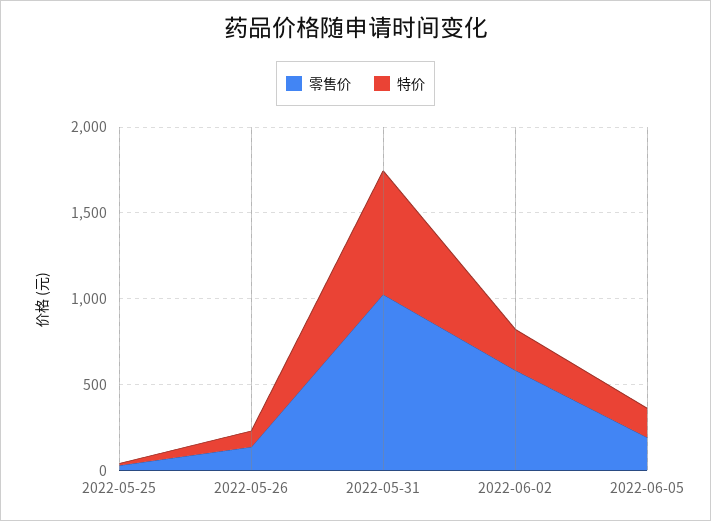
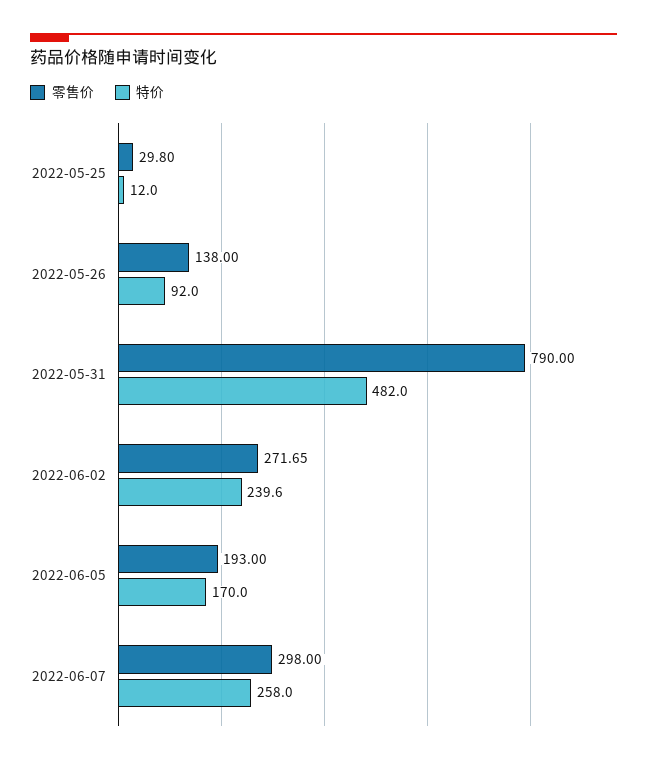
零售价, 2022-05-31: 1000 -> 790
特价, 2022-05-31: 700 -> 482
零售价, 2022-06-02: 600 -> 271.65
零售价, 2022-06-07: none -> 298
特价, 2022-06-07: none -> 258

